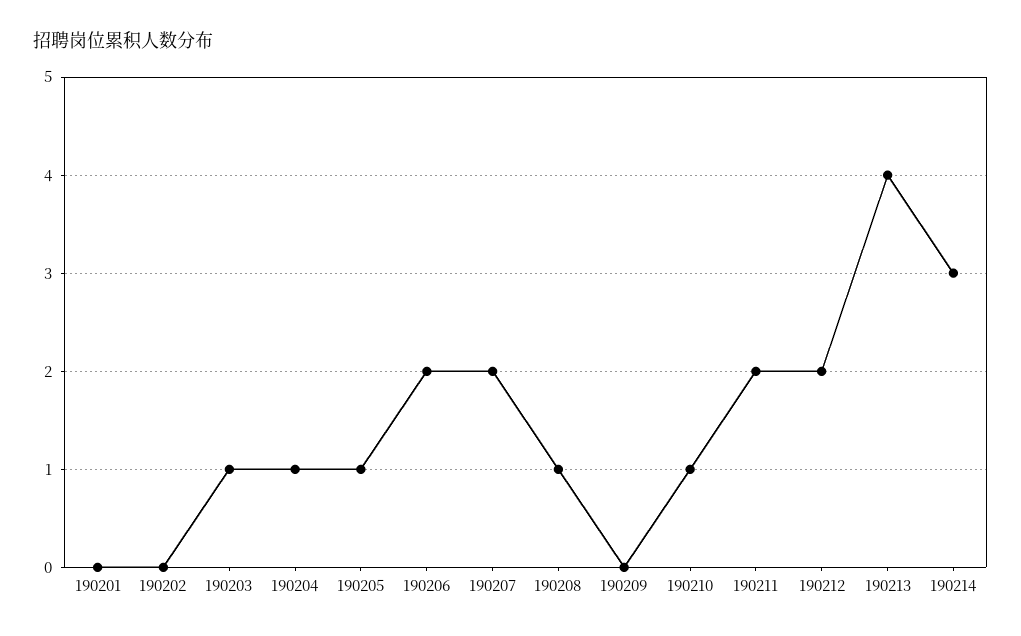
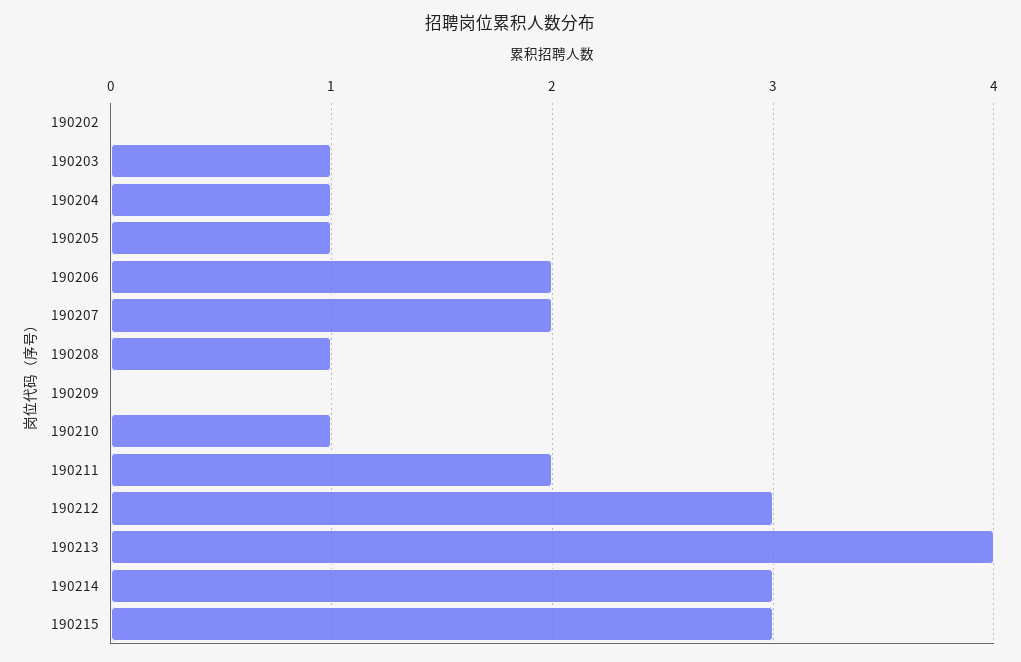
190201: 0 -> none
190212: 2 -> 3
190215: none -> 3

